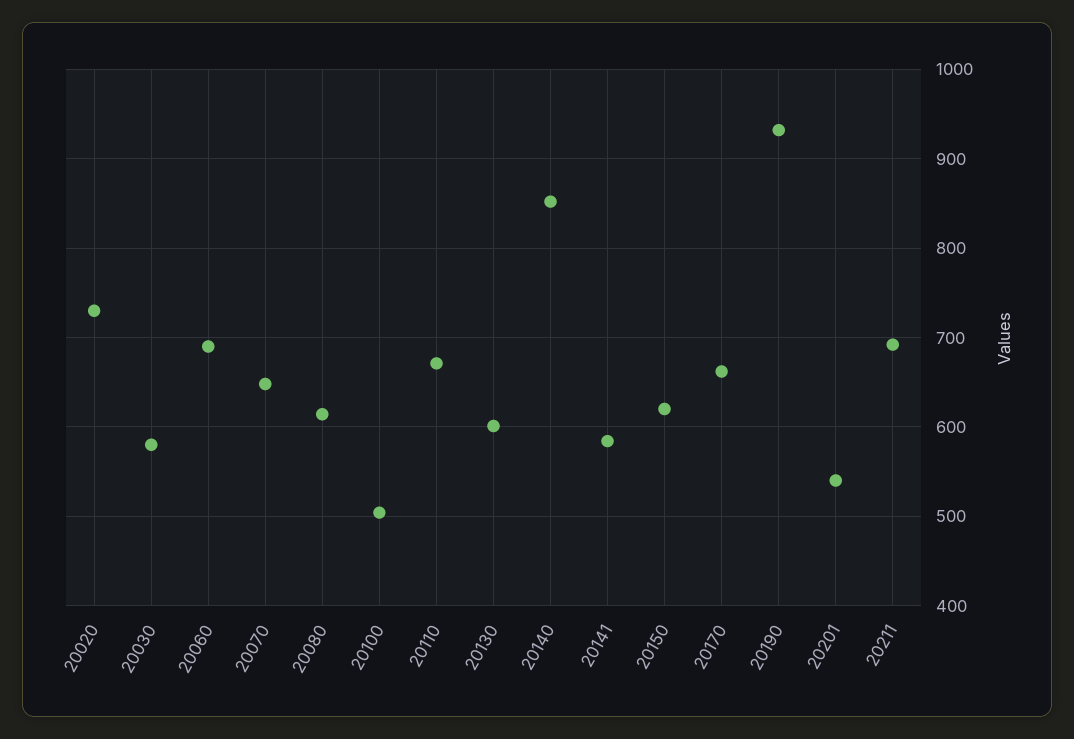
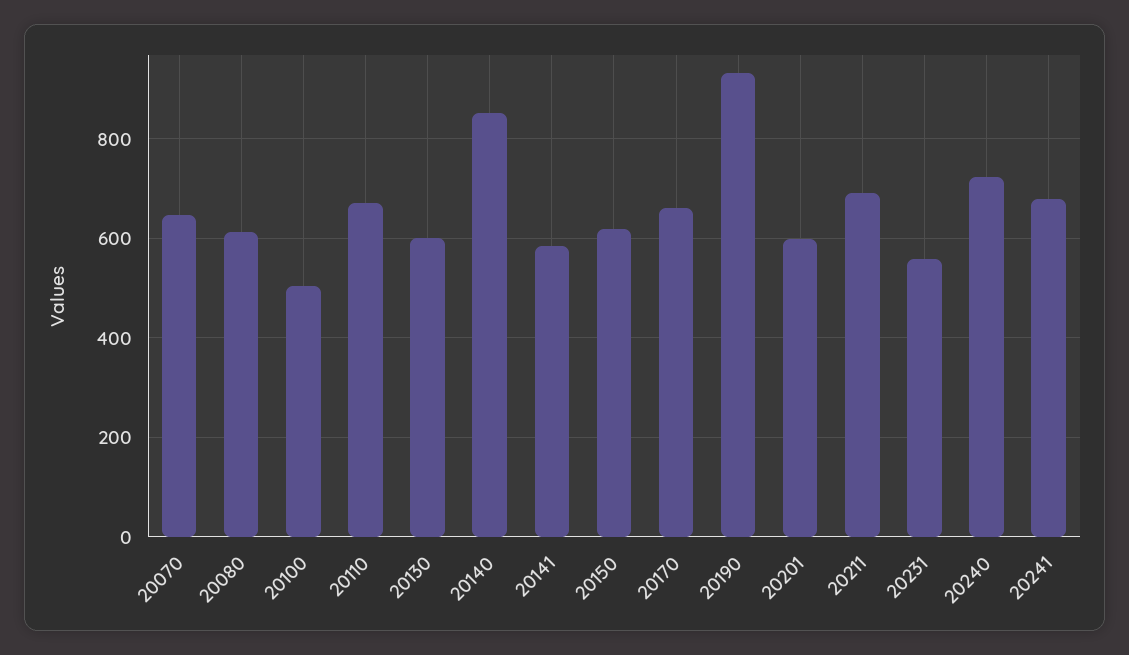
20020: 730 -> none
20030: 580 -> none
20060: 690 -> none
20201: 540 -> 600
20231: none -> 560
20240: none -> 720
20241: none -> 680

